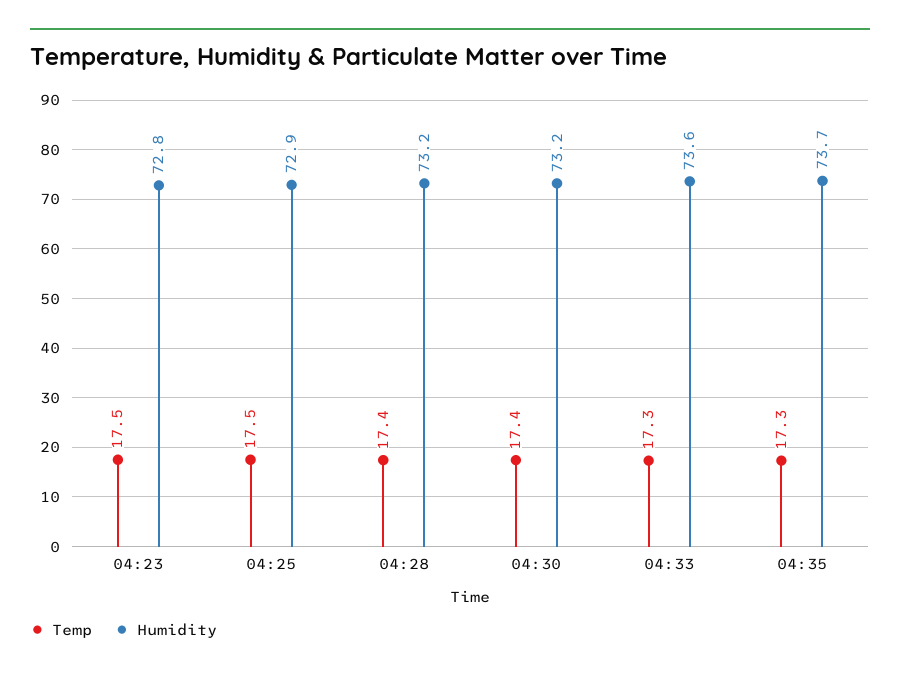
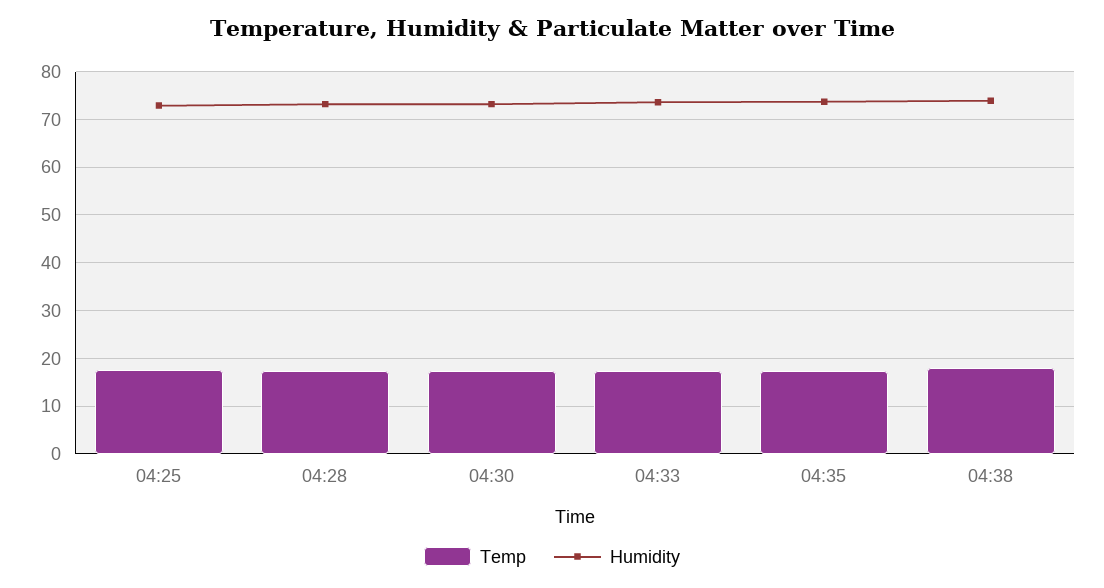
Temp, 04:23: 17.5 -> none
Humidity, 04:23: 72.8 -> none
Temp, 04:38: none -> 18
Humidity, 04:38: none -> 74

